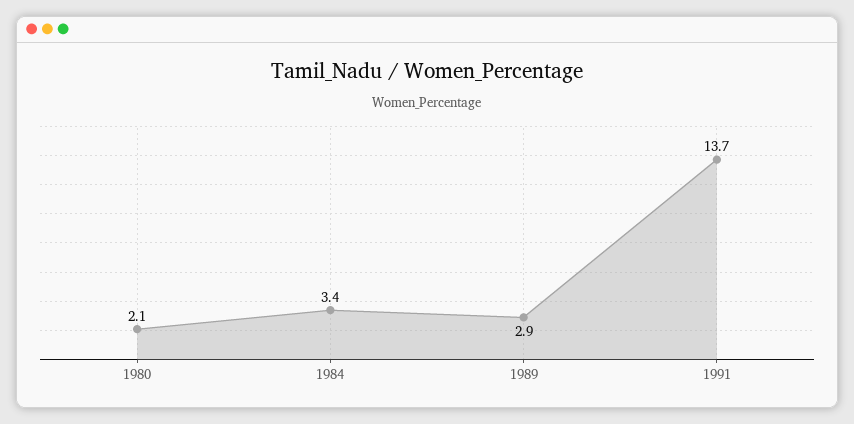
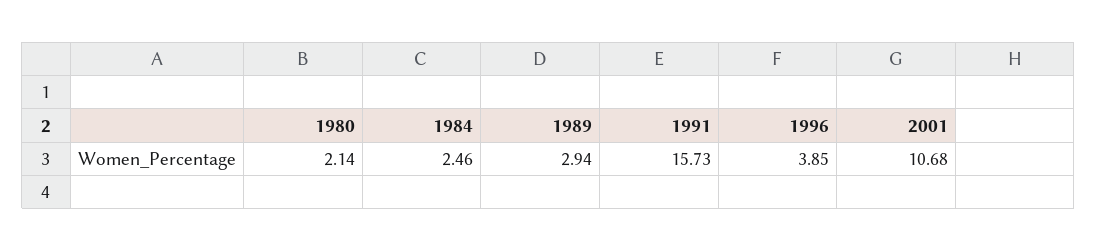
1984: 3.4 -> 2.46
1991: 13.7 -> 15.73
1996: none -> 3.85
2001: none -> 10.68

